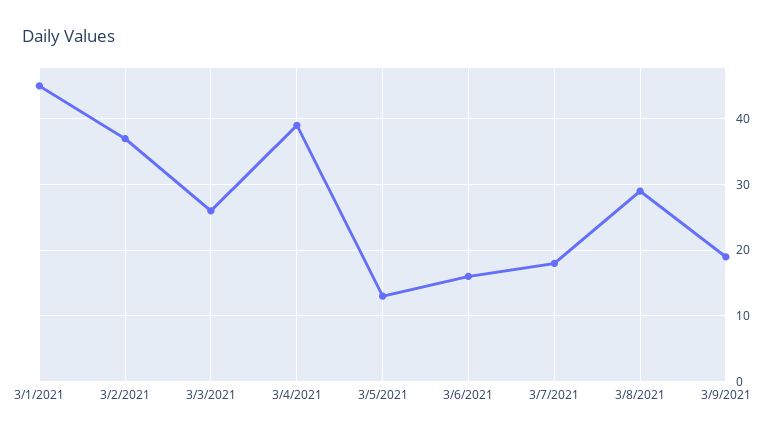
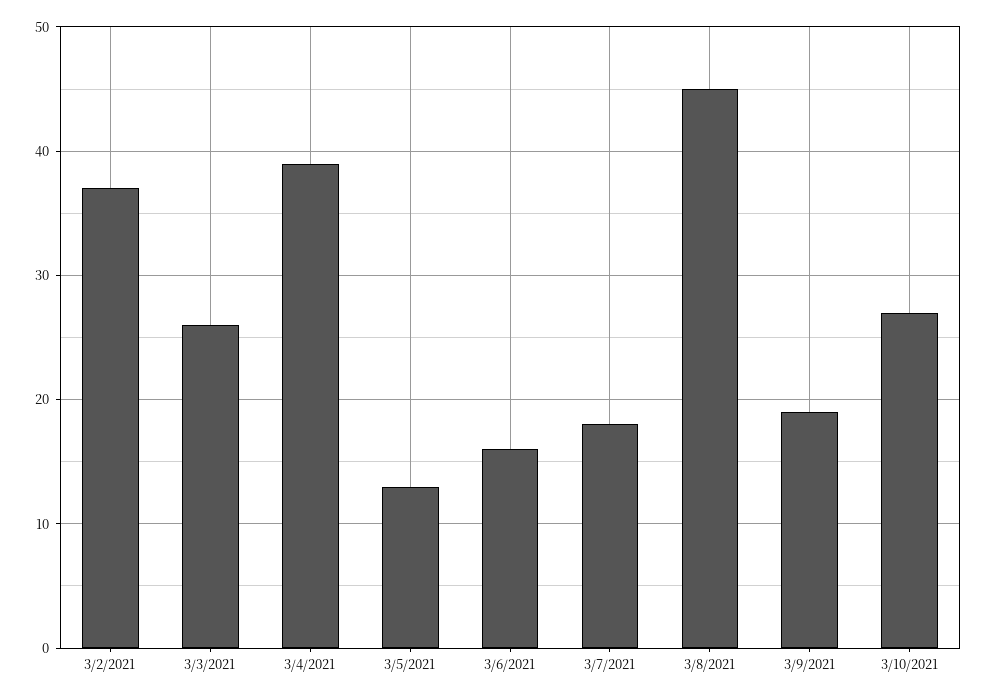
3/1/2021: 45 -> none
3/8/2021: 29 -> 45
3/10/2021: none -> 27

